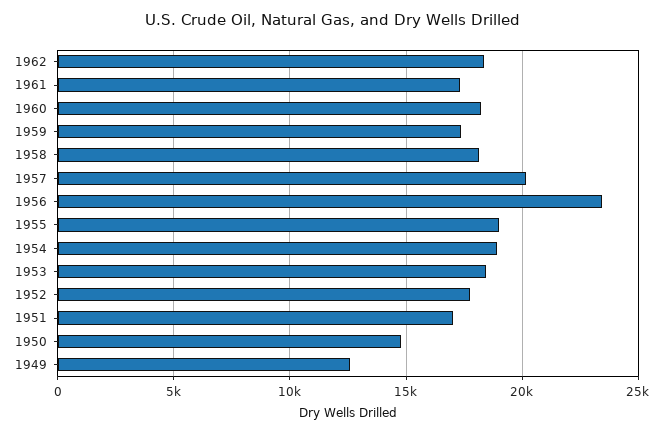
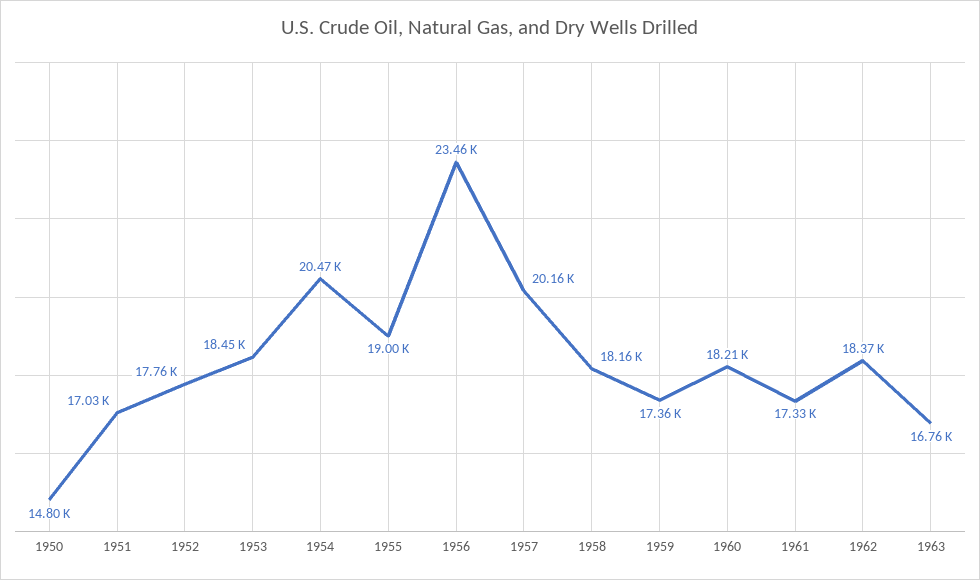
1954: 19000 -> 20470
1949: 12500 -> none
1963: none -> 16760

